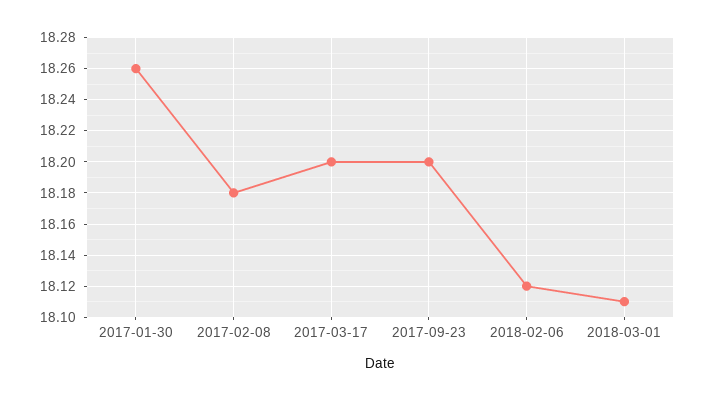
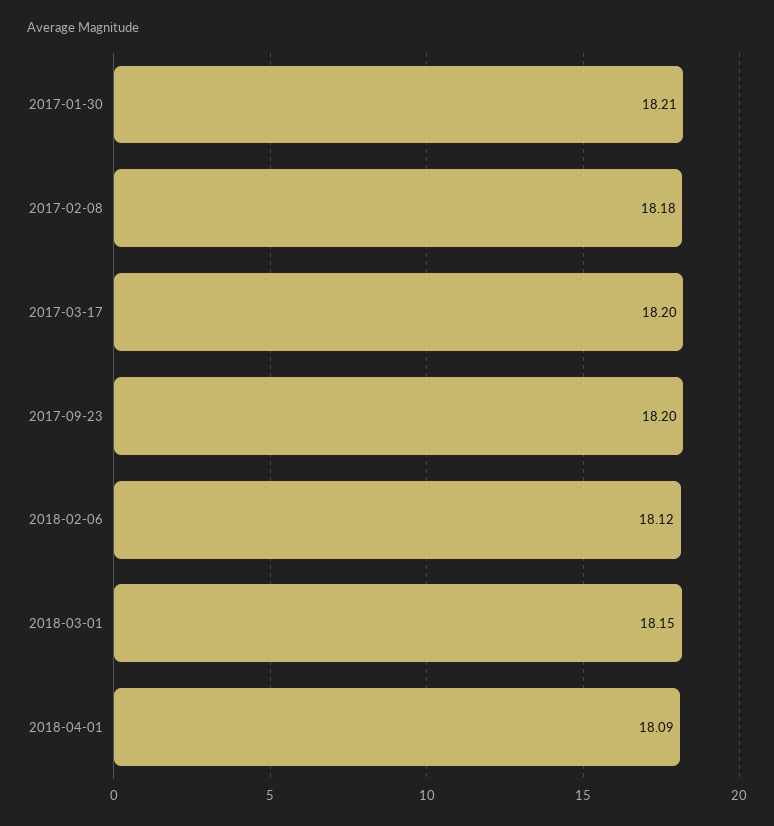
2017-01-30: 18.26 -> 18.21
2018-03-01: 18.11 -> 18.15
2018-04-01: none -> 18.09

